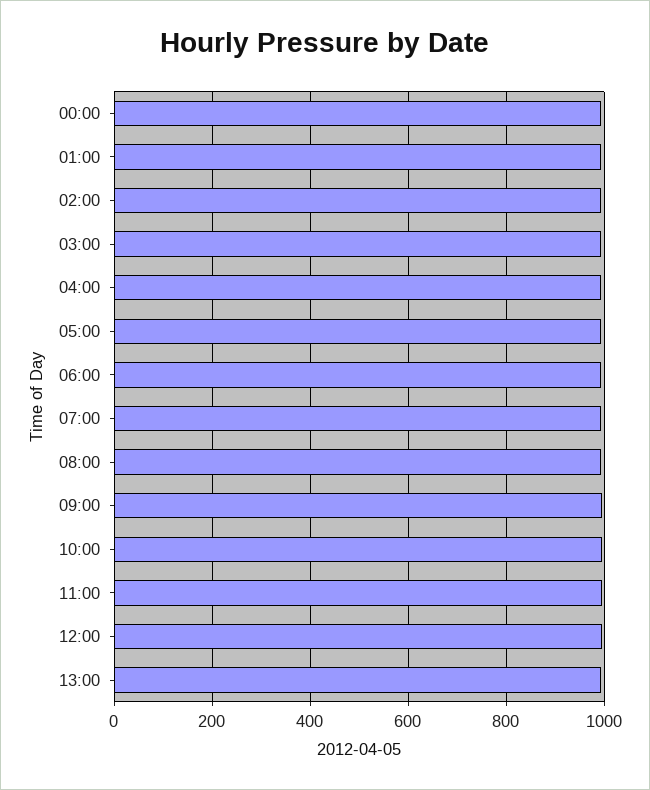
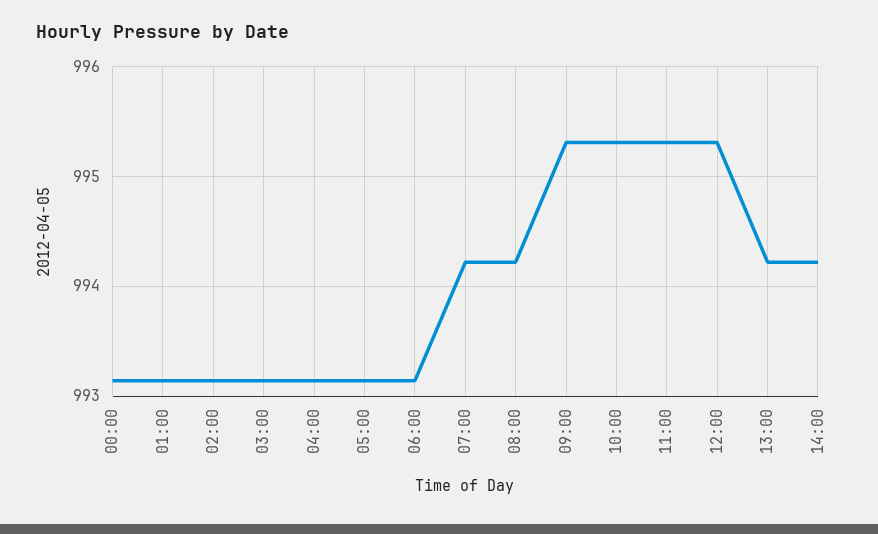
14:00: none -> 994.2

